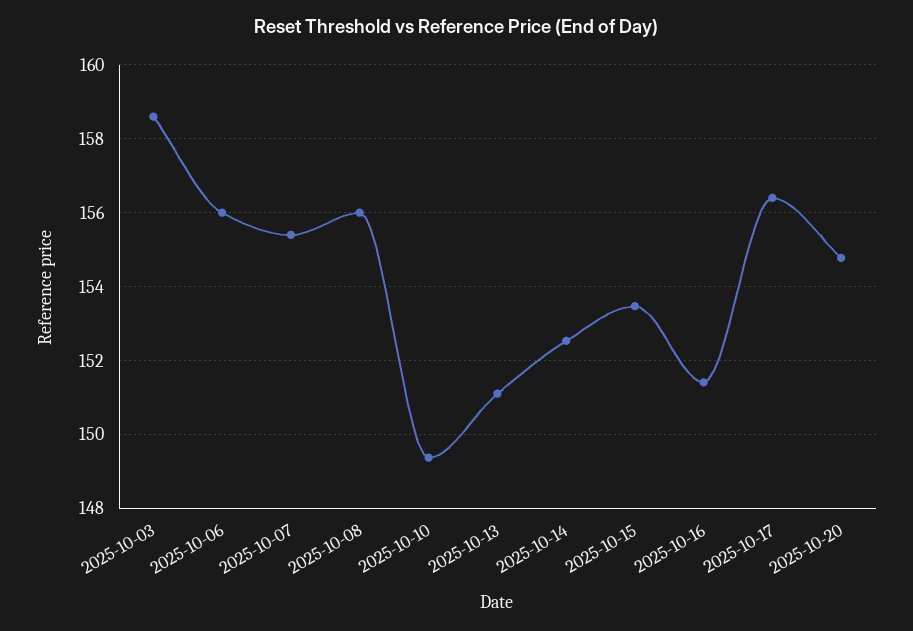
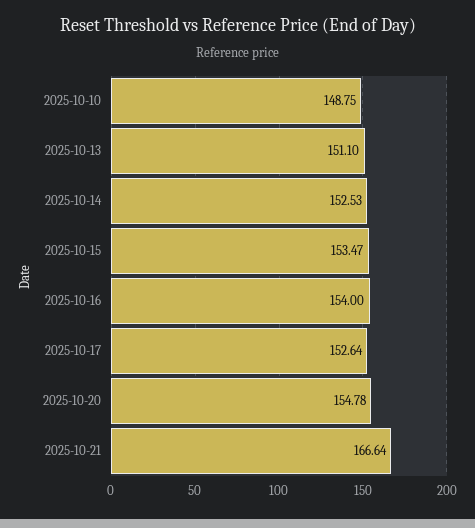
2025-10-03: 158.6 -> none
2025-10-06: 156 -> none
2025-10-07: 155.4 -> none
2025-10-08: 156 -> none
2025-10-10: 149.4 -> 148.75
2025-10-16: 151.4 -> 154
2025-10-17: 156.4 -> 152.64
2025-10-21: none -> 166.64

